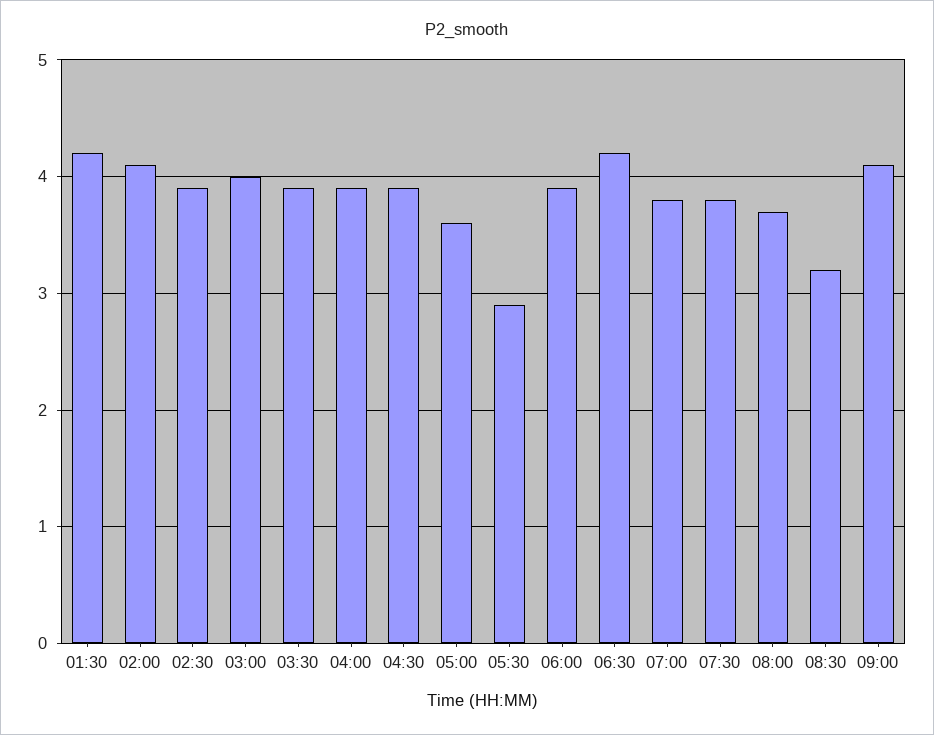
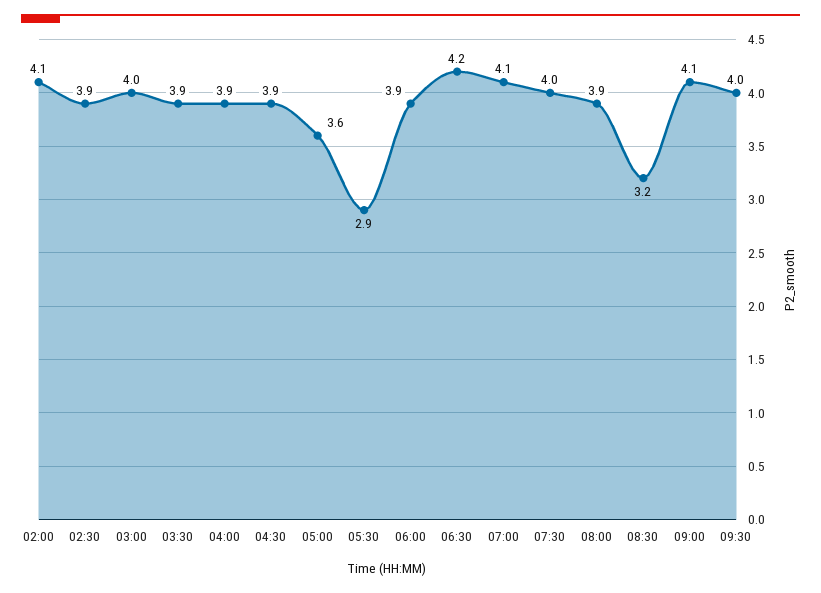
01:30: 4.2 -> none
07:00: 3.8 -> 4.1
07:30: 3.8 -> 4
08:00: 3.7 -> 3.9
09:30: none -> 4

